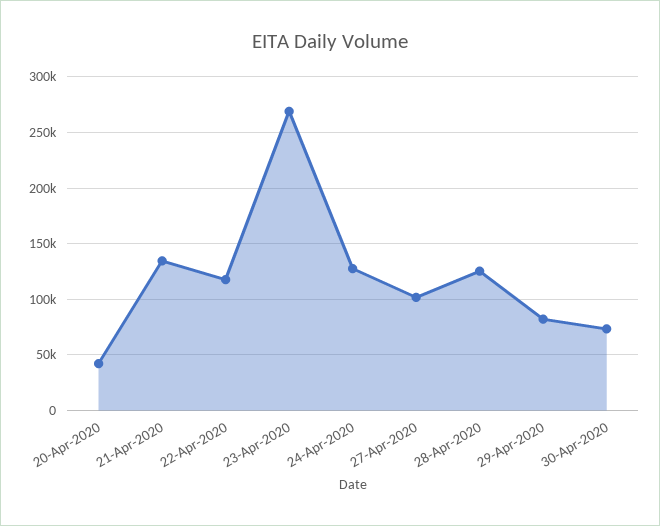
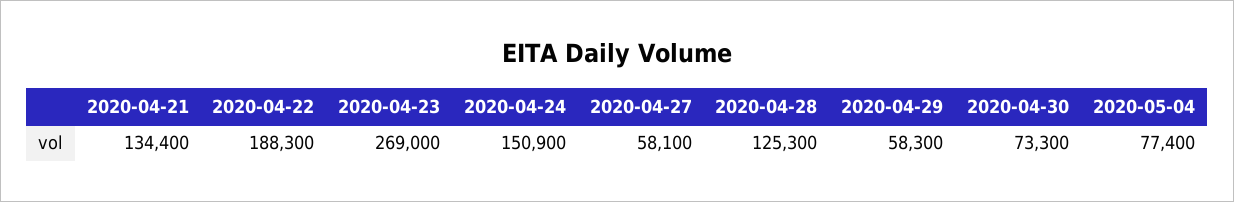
20-Apr-2020: 40000 -> none
22-Apr-2020: 120000 -> 188300
24-Apr-2020: 130000 -> 150900
27-Apr-2020: 100000 -> 58100
29-Apr-2020: 80000 -> 58300
2020-05-04: none -> 77400

